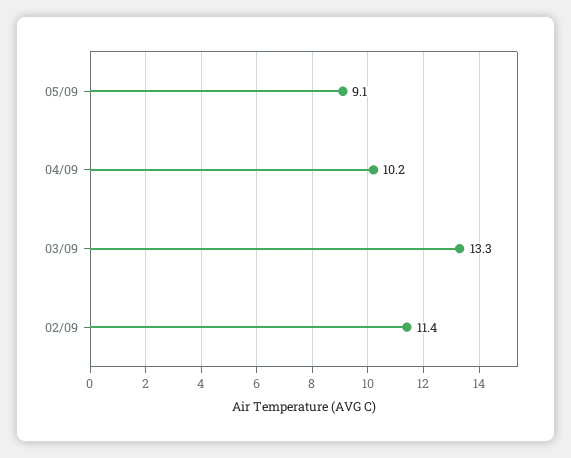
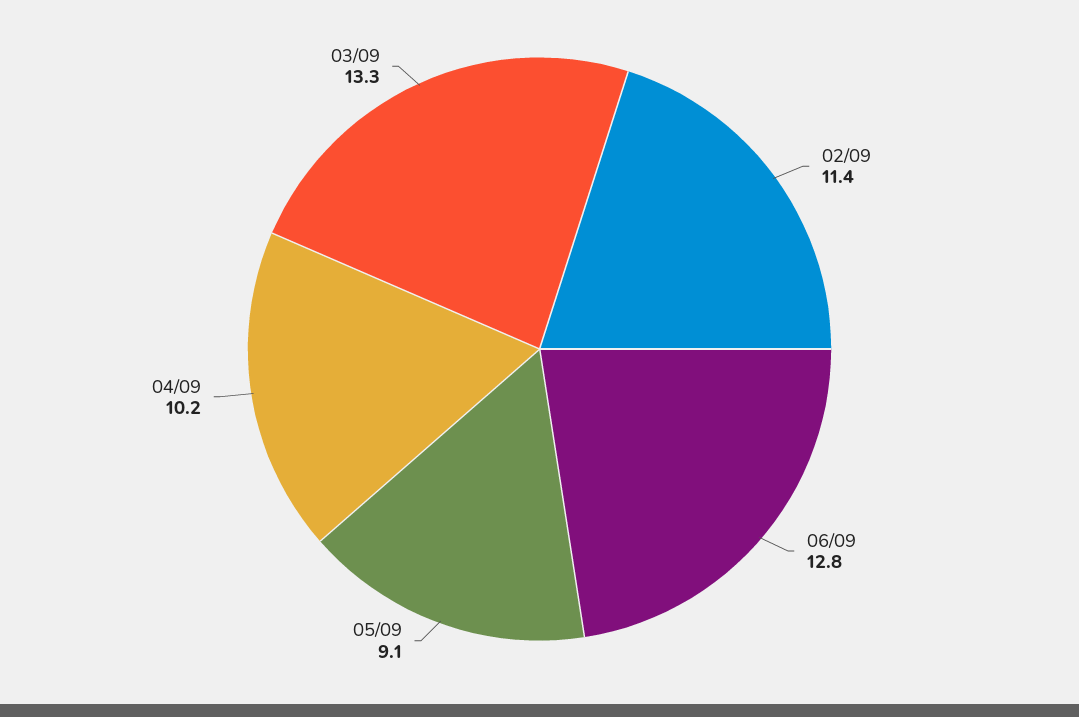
06/09: none -> 12.8

